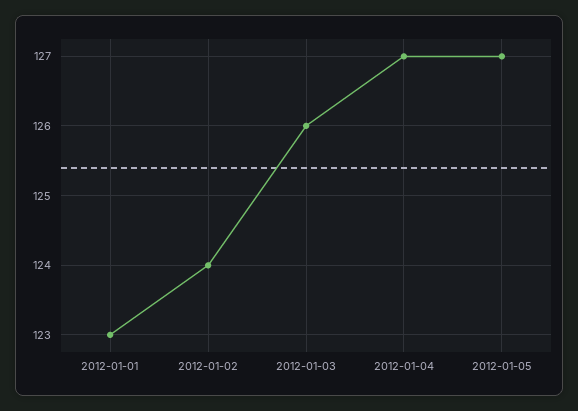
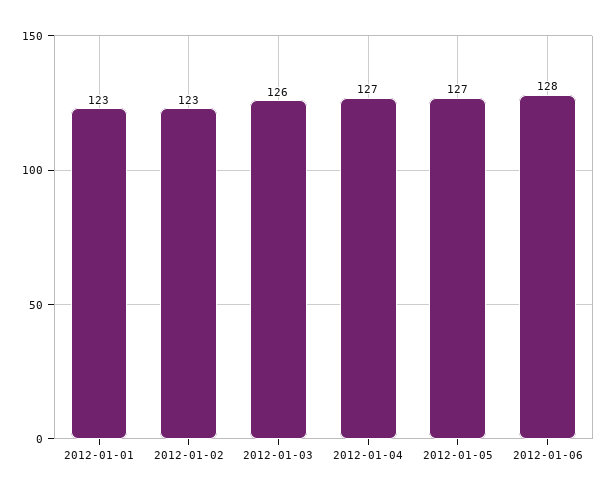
2012-01-02: 124 -> 123
2012-01-06: none -> 128

